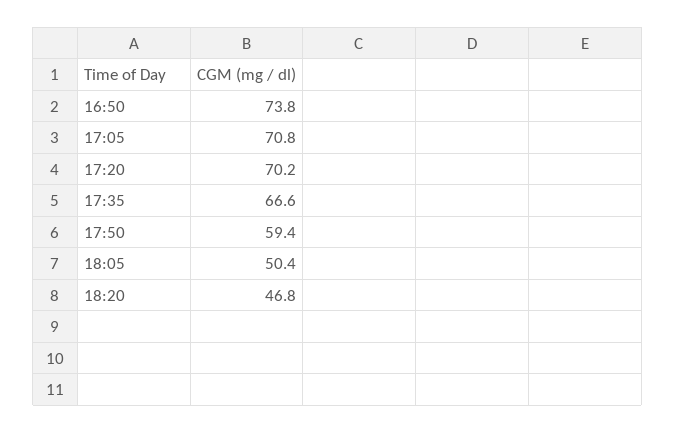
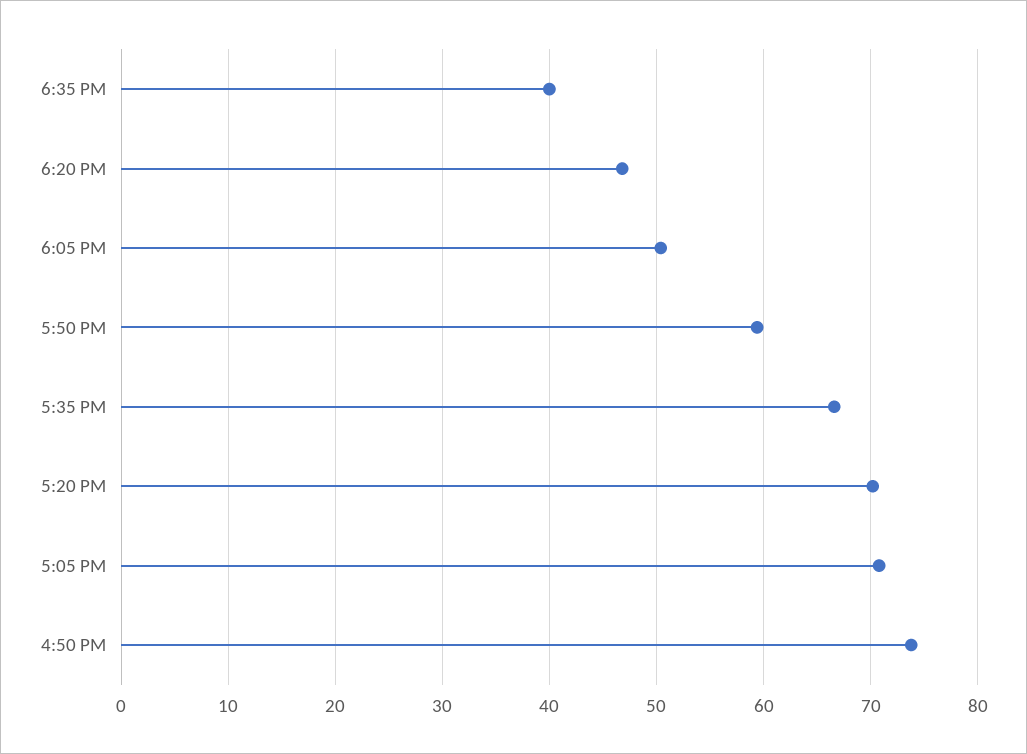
6:35 PM: none -> 40

